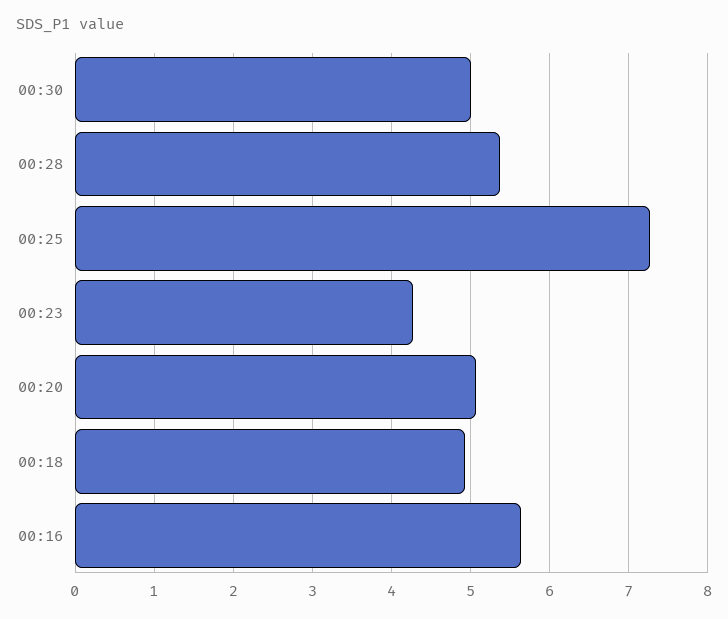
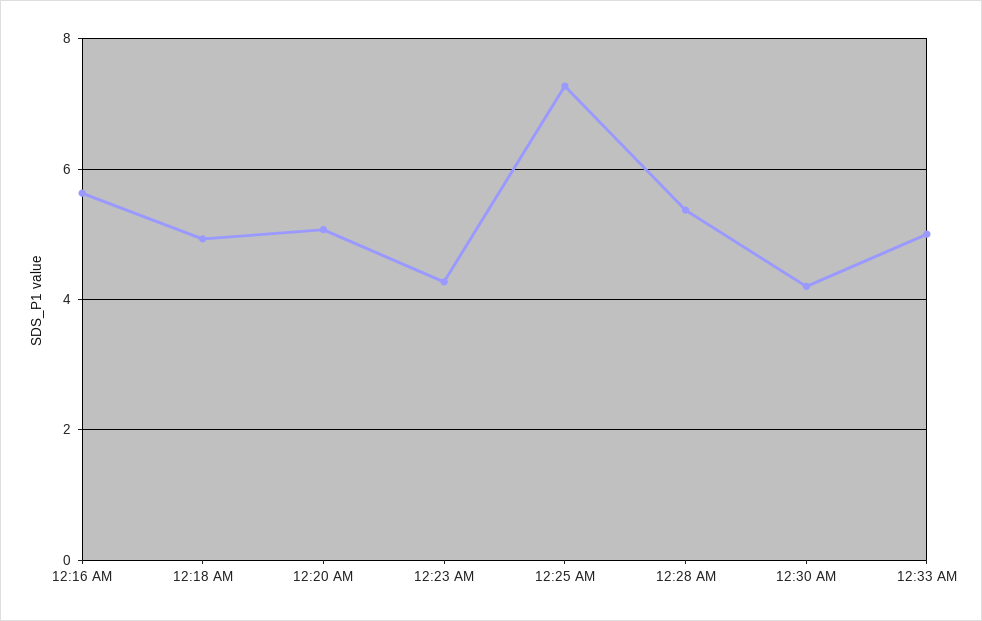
00:30: 5 -> 4.2
12:33 AM: none -> 5

